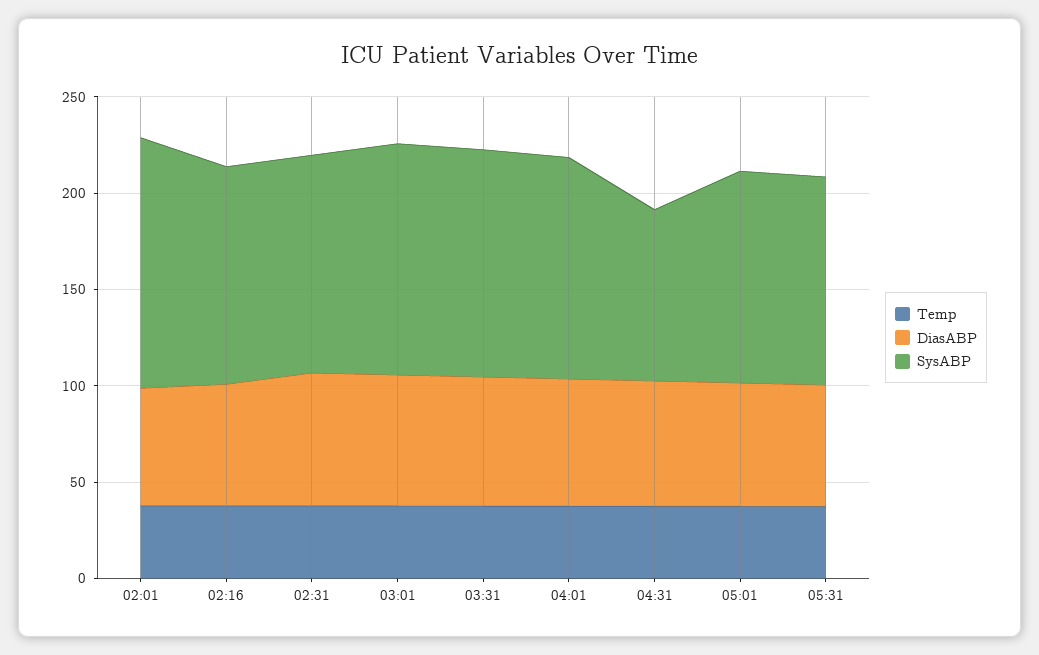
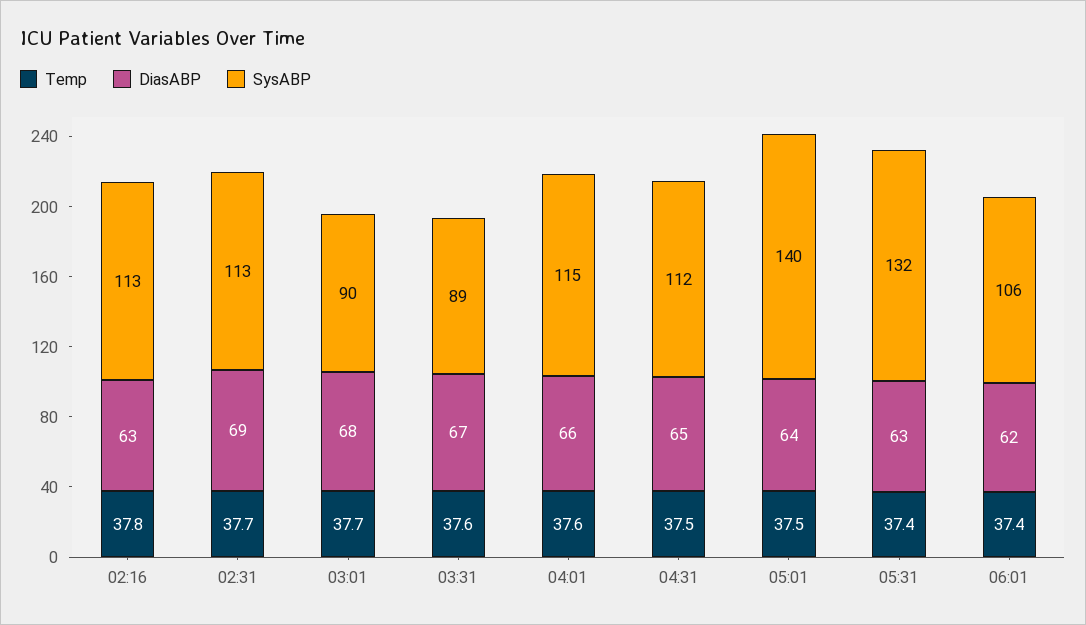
Temp, 02:01: 40 -> none
DiasABP, 02:01: 60 -> none
SysABP, 02:01: 130 -> none
SysABP, 03:01: 120 -> 90
SysABP, 03:31: 120 -> 89
SysABP, 04:31: 90 -> 112
SysABP, 05:01: 110 -> 140
SysABP, 05:31: 110 -> 132
Temp, 06:01: none -> 37.4
DiasABP, 06:01: none -> 62
SysABP, 06:01: none -> 106

